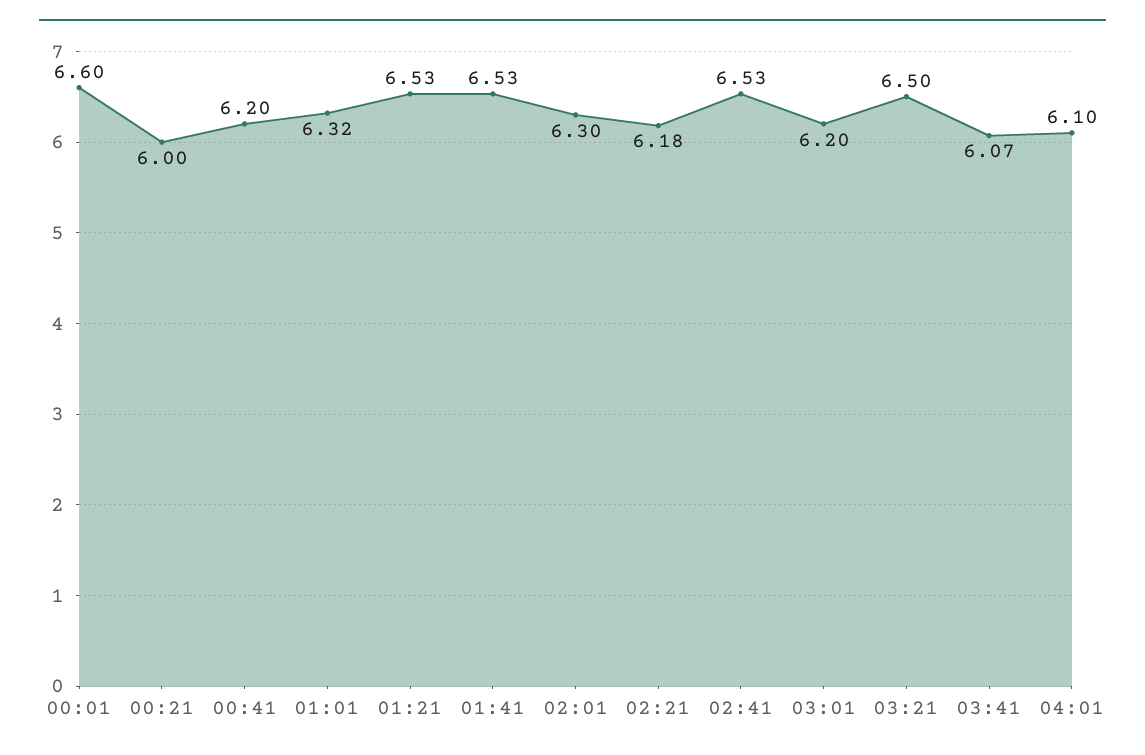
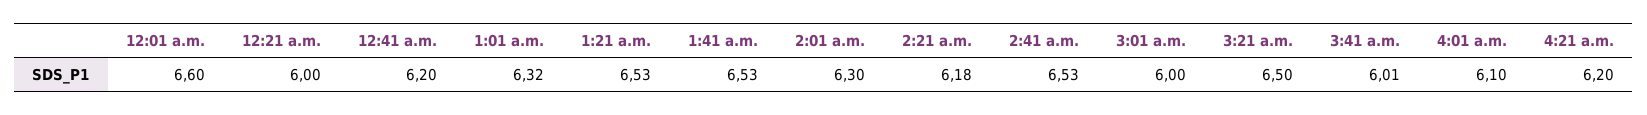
03:01: 6.2 -> 6
03:41: 6.07 -> 6.01
4:21 a.m.: none -> 6.2

